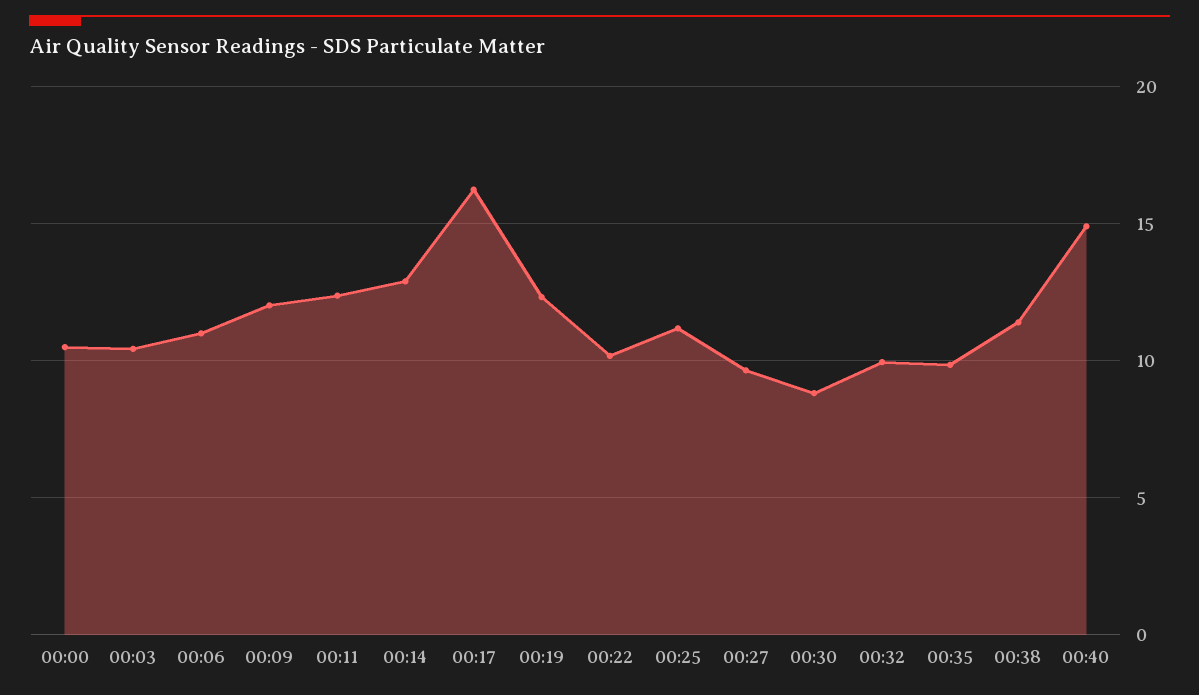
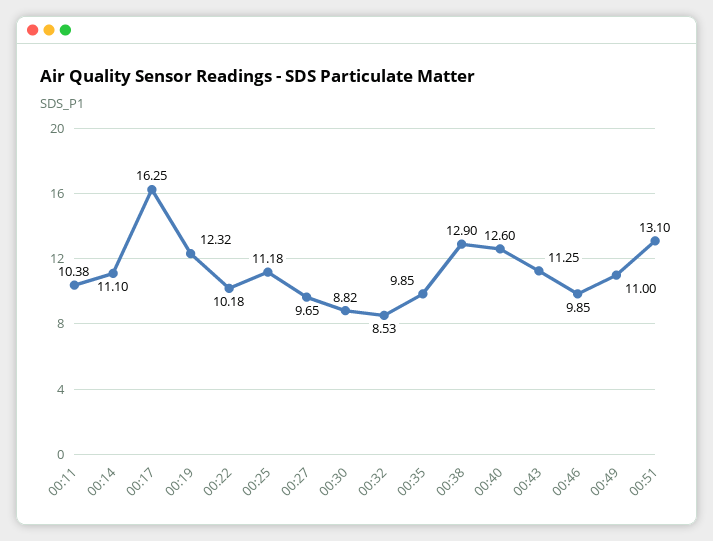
00:00: 10.5 -> none
00:03: 10.5 -> none
00:06: 11 -> none
00:09: 12 -> none
00:11: 12.5 -> 10.38
00:14: 13 -> 11.1
00:32: 10 -> 8.53
00:38: 11.5 -> 12.9
00:40: 15 -> 12.6
00:43: none -> 11.25
00:46: none -> 9.85
00:49: none -> 11
00:51: none -> 13.1

